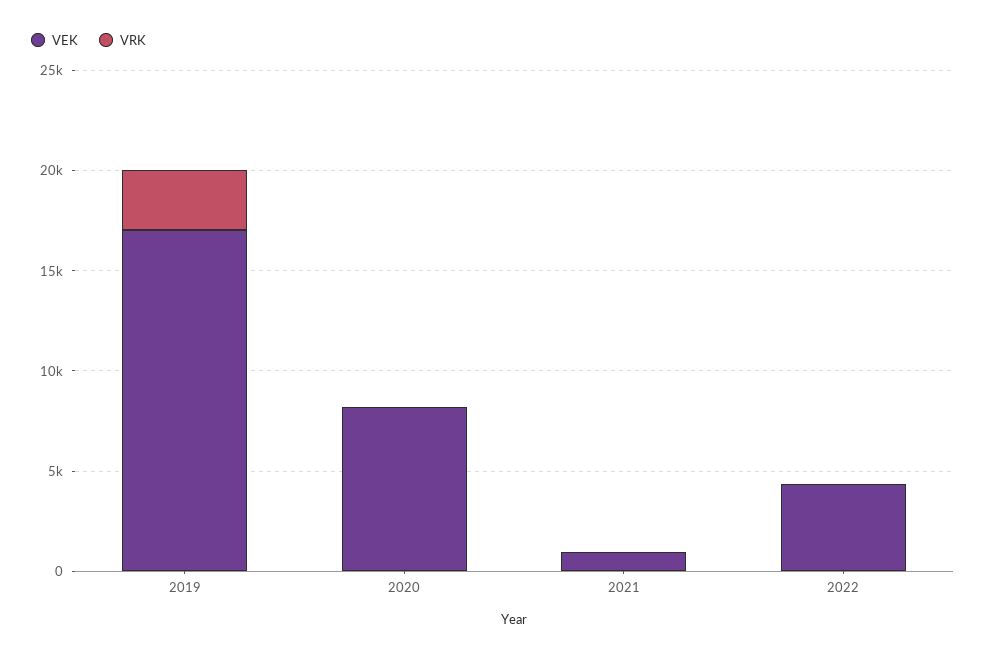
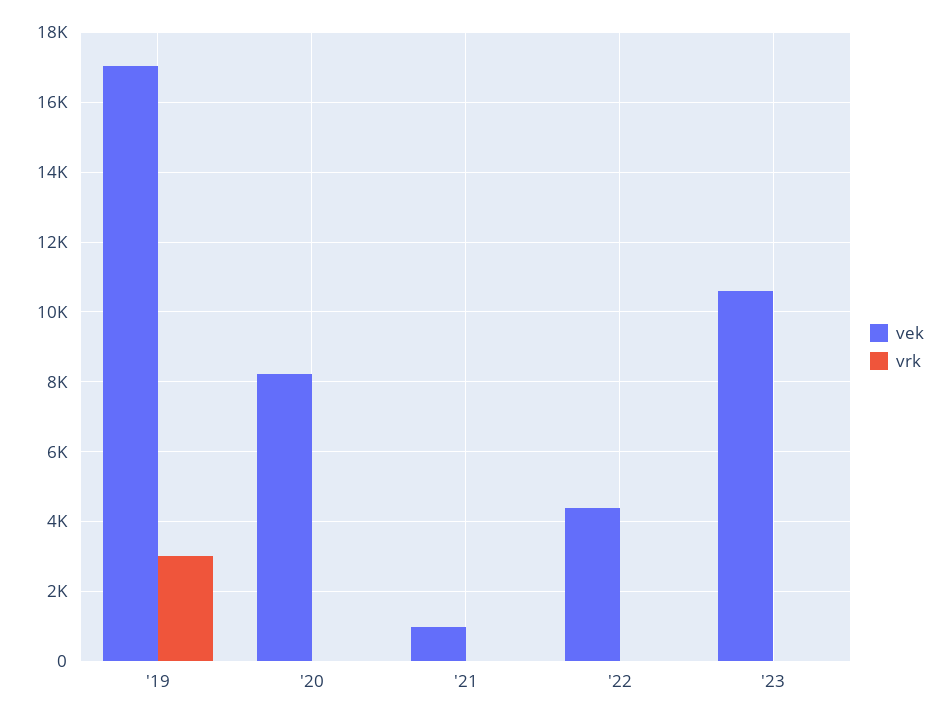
VEK, '23: none -> 10600
VRK, '23: none -> 0

